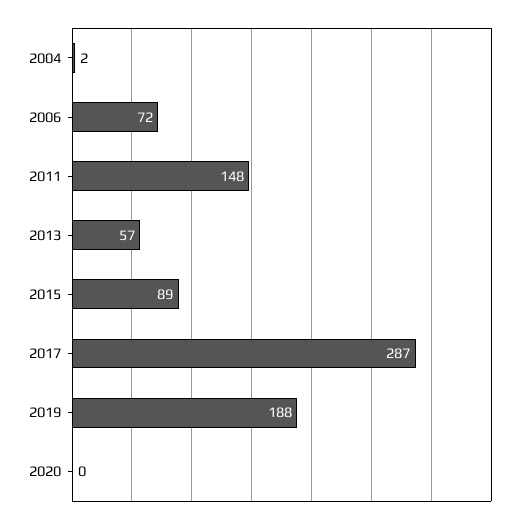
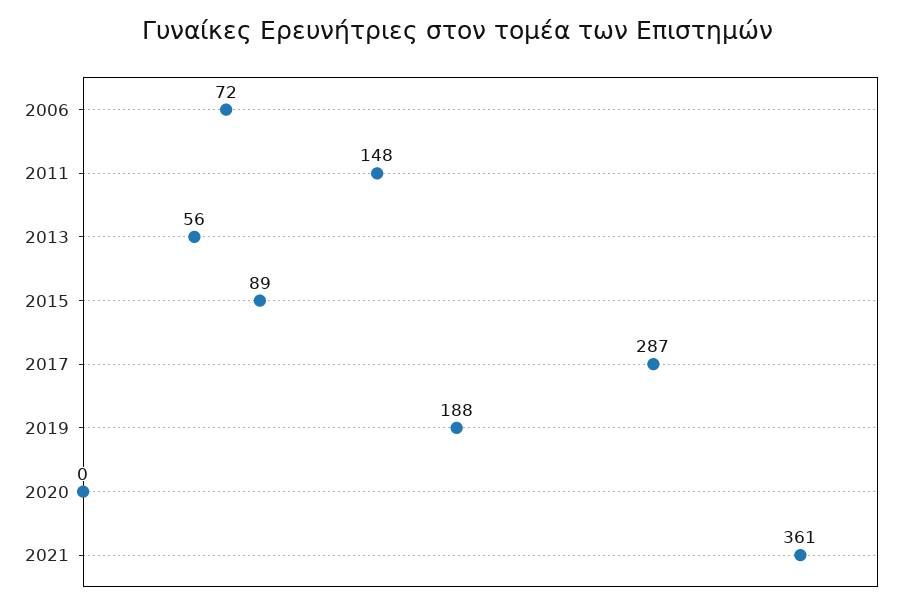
2004: 2 -> none
2013: 57 -> 56
2021: none -> 361

